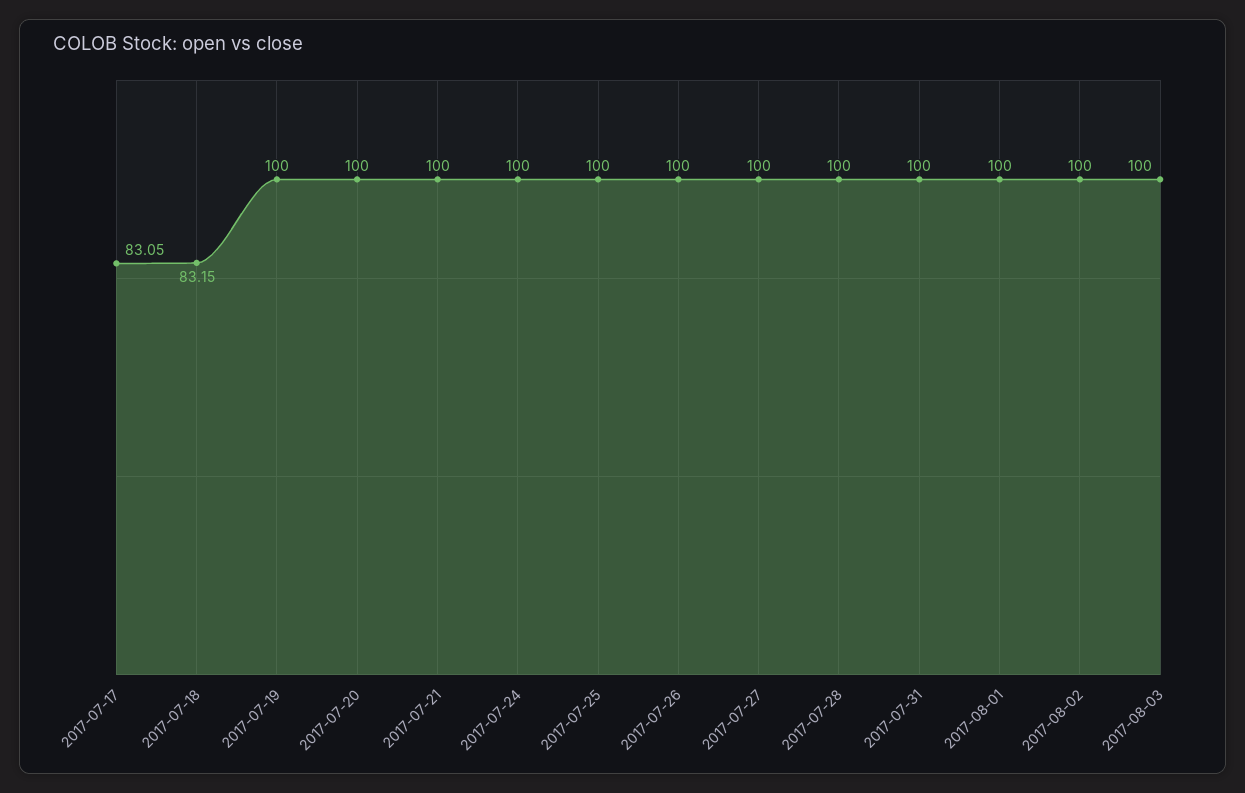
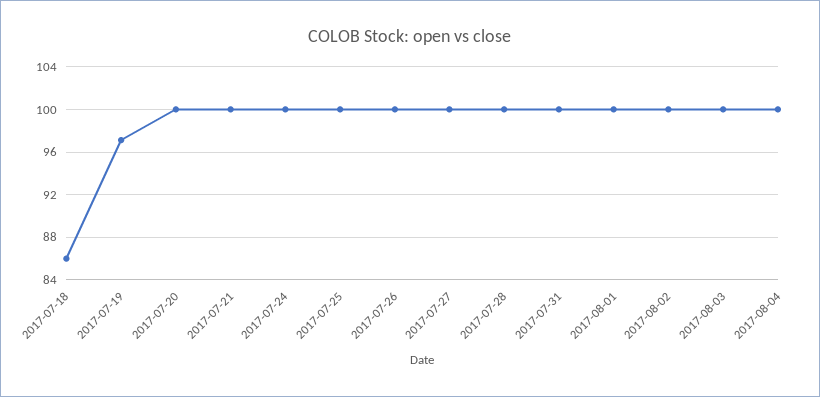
2017-07-17: 83.05 -> none
2017-07-18: 83.15 -> 86
2017-07-19: 100 -> 97
2017-08-04: none -> 100

